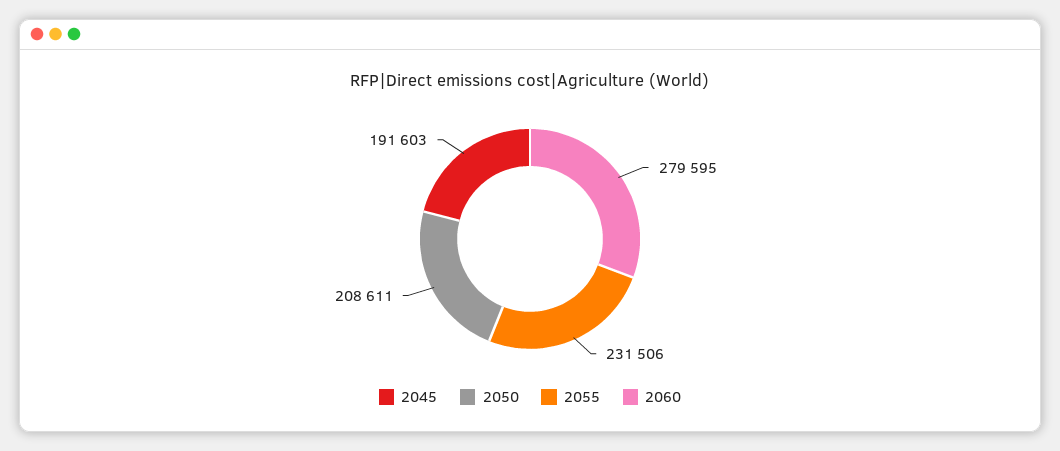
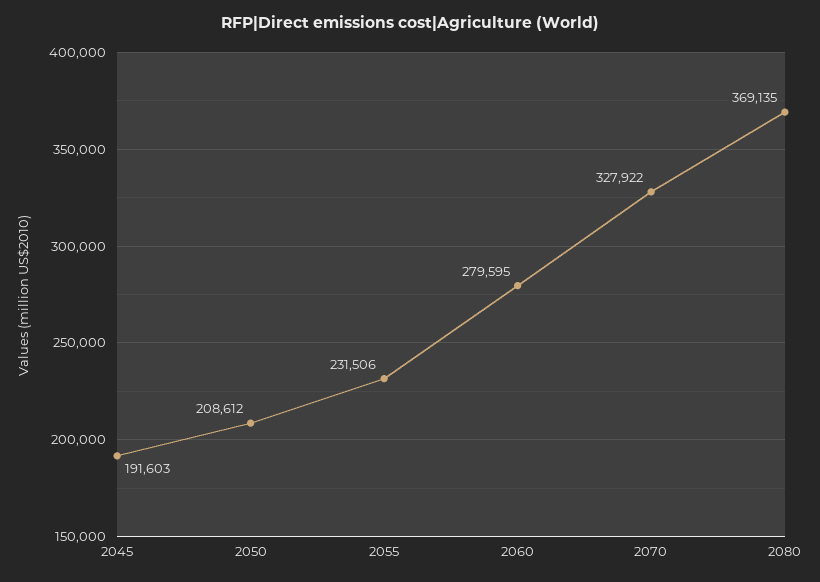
2050: 208611 -> 208612
2070: none -> 327922
2080: none -> 369135

